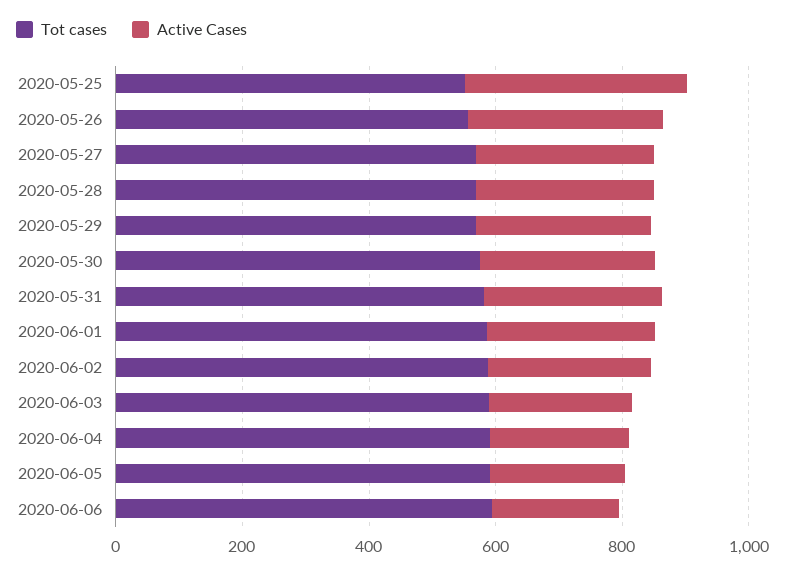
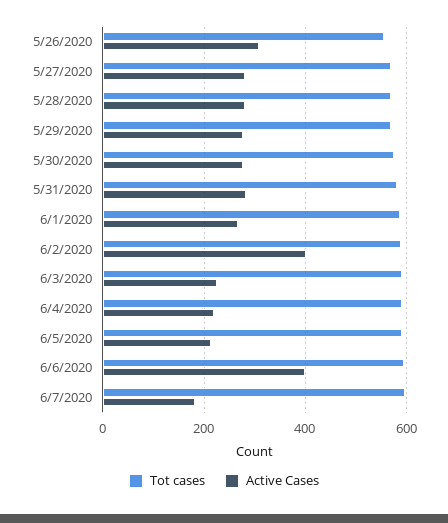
Tot cases, 2020-05-25: 550 -> none
Active Cases, 2020-05-25: 350 -> none
Active Cases, 2020-06-02: 250 -> 400
Active Cases, 2020-06-06: 200 -> 400
Tot cases, 6/7/2020: none -> 600
Active Cases, 6/7/2020: none -> 180

